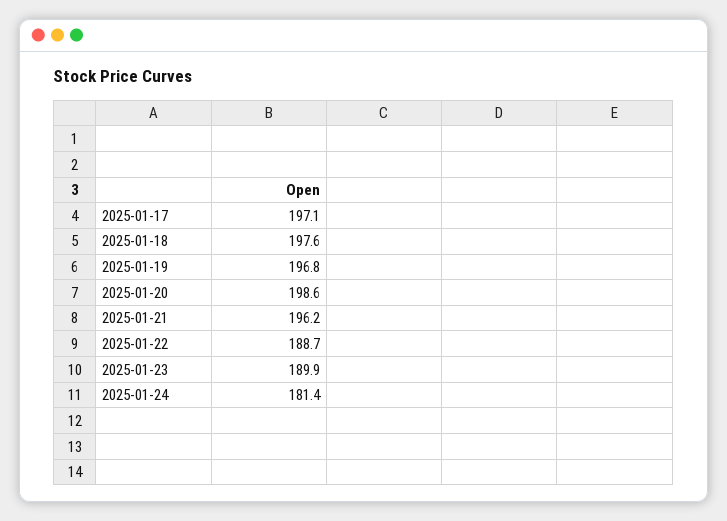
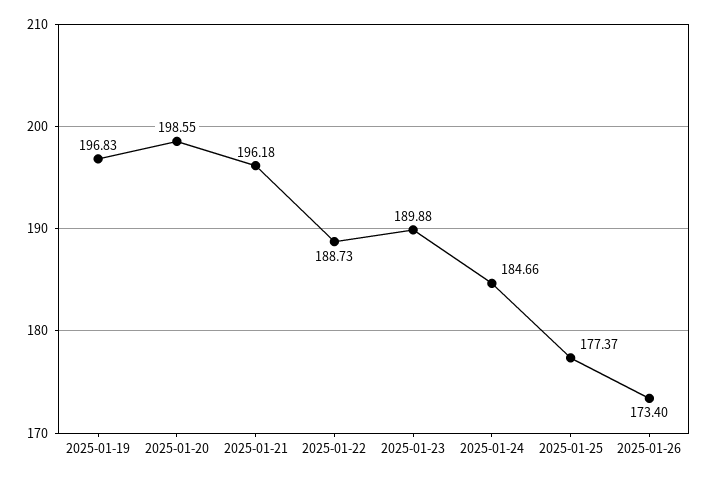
2025-01-17: 197.1 -> none
2025-01-18: 197.6 -> none
2025-01-24: 181.4 -> 184.66
2025-01-25: none -> 177.37
2025-01-26: none -> 173.4

